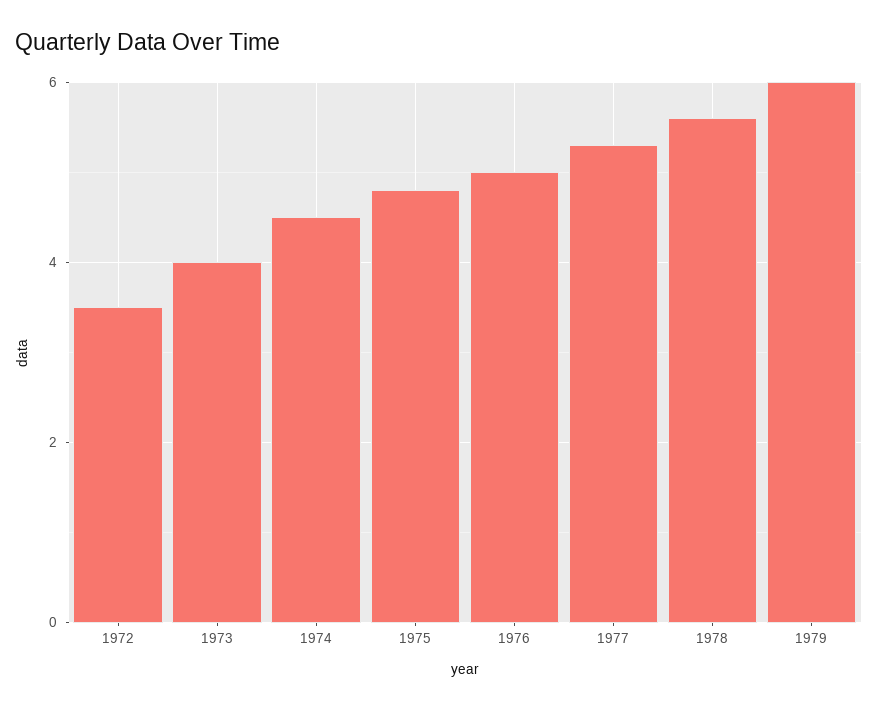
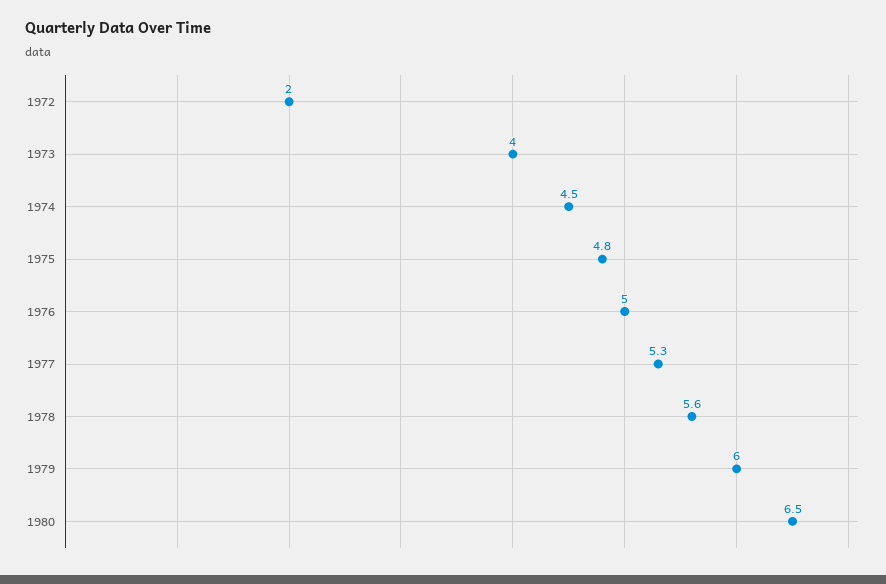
1972: 3.5 -> 2
1980: none -> 6.5

